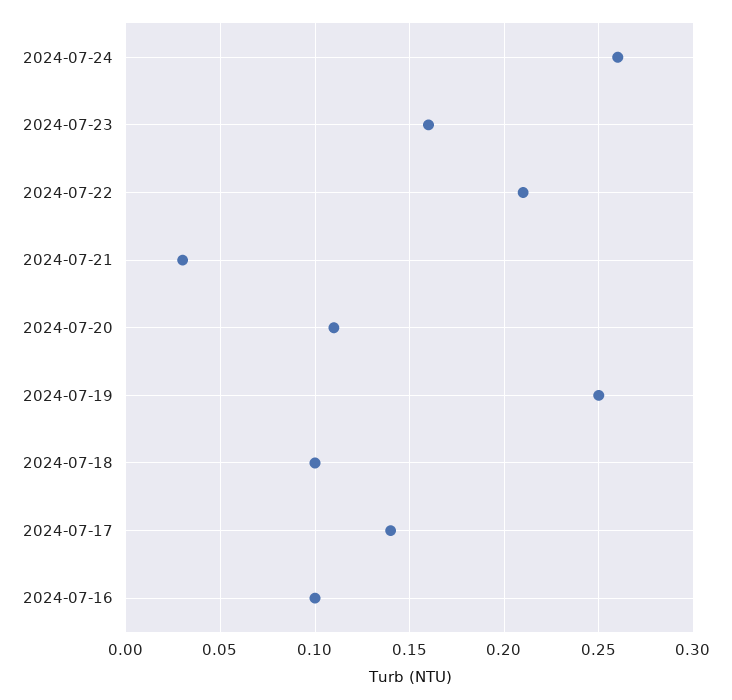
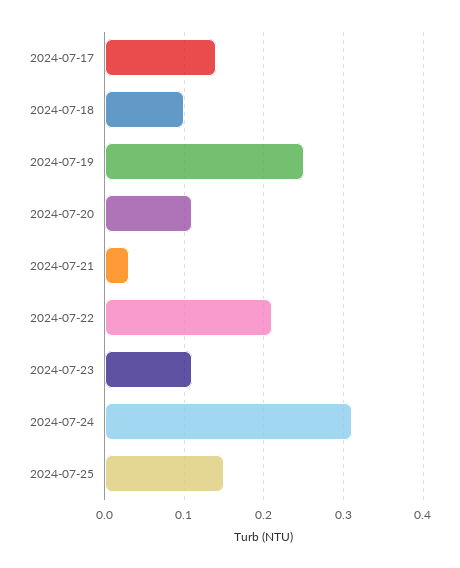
2024-07-24: 0.26 -> 0.31
2024-07-23: 0.16 -> 0.11
2024-07-16: 0.1 -> none
2024-07-25: none -> 0.15

